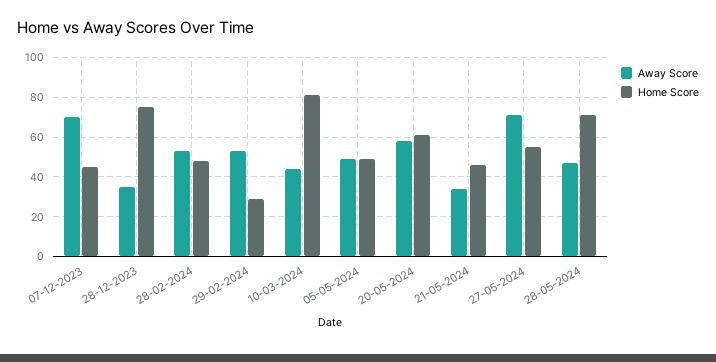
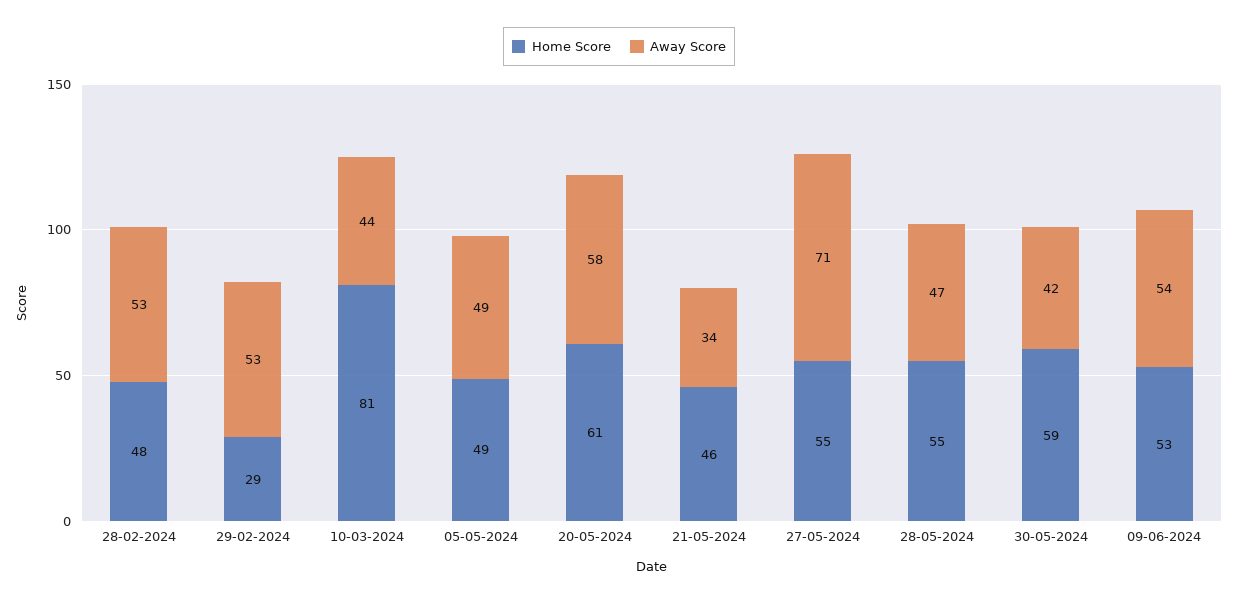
Away Score, 07-12-2023: 70 -> none
Home Score, 07-12-2023: 45 -> none
Away Score, 28-12-2023: 35 -> none
Home Score, 28-12-2023: 75 -> none
Home Score, 28-05-2024: 70 -> 55
Home Score, 30-05-2024: none -> 59
Away Score, 30-05-2024: none -> 42
Home Score, 09-06-2024: none -> 53
Away Score, 09-06-2024: none -> 54

